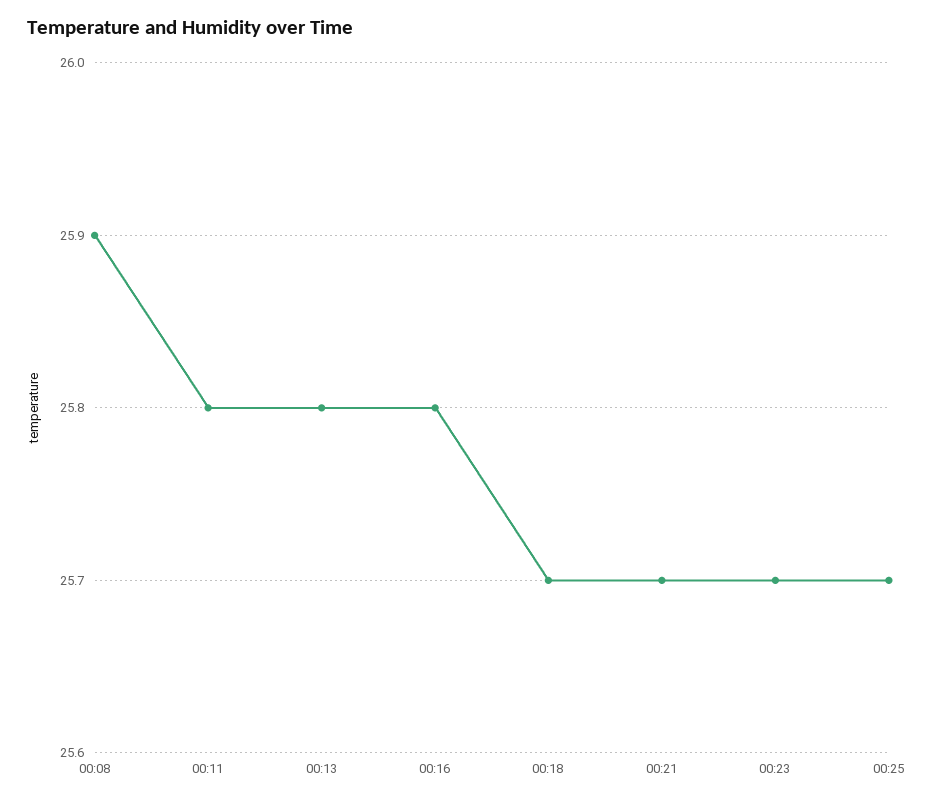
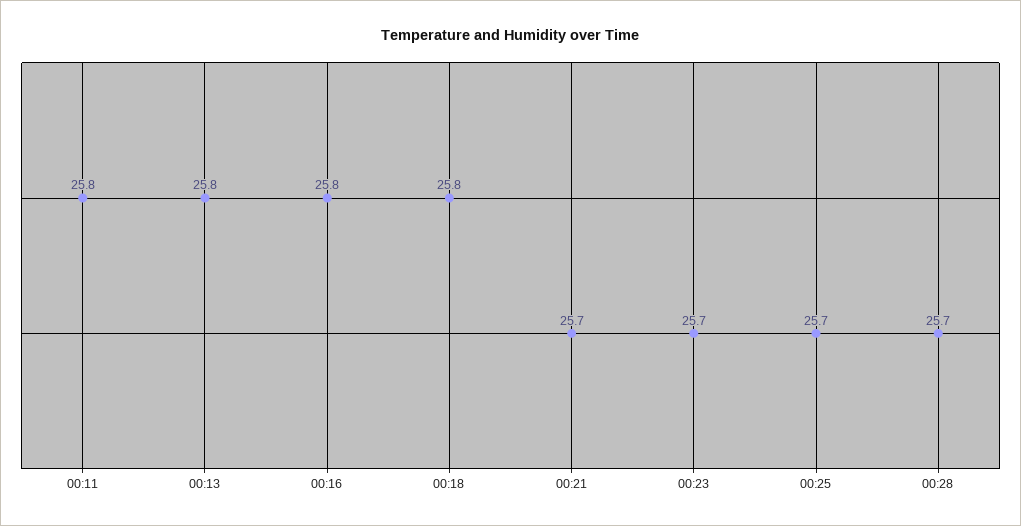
00:08: 25.9 -> none
00:18: 25.7 -> 25.8
00:28: none -> 25.7

